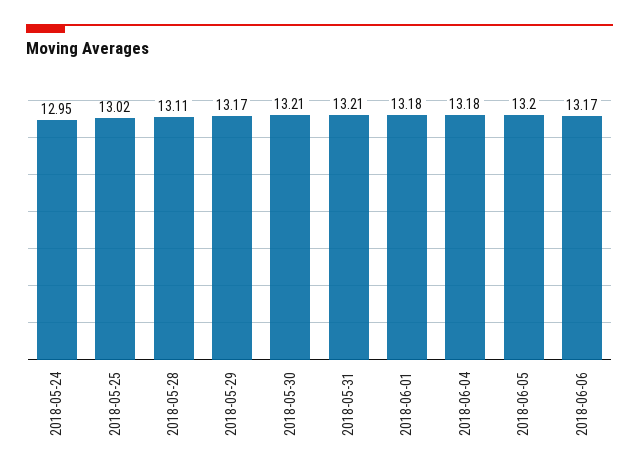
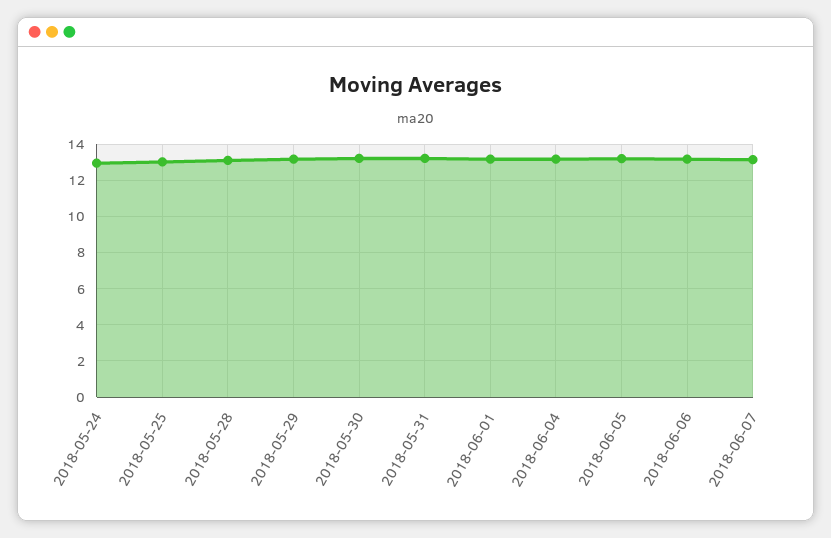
2018-06-07: none -> 13

